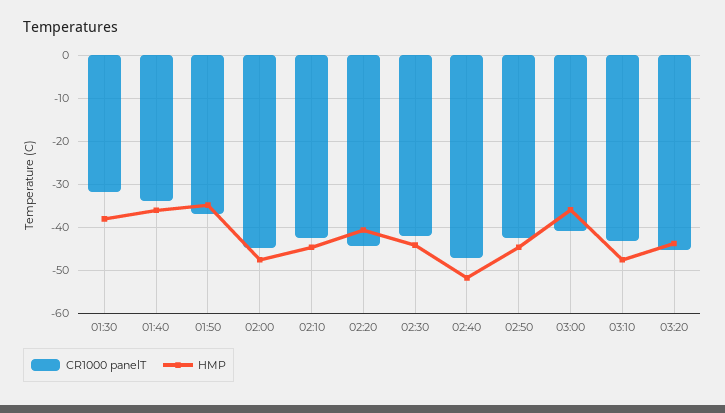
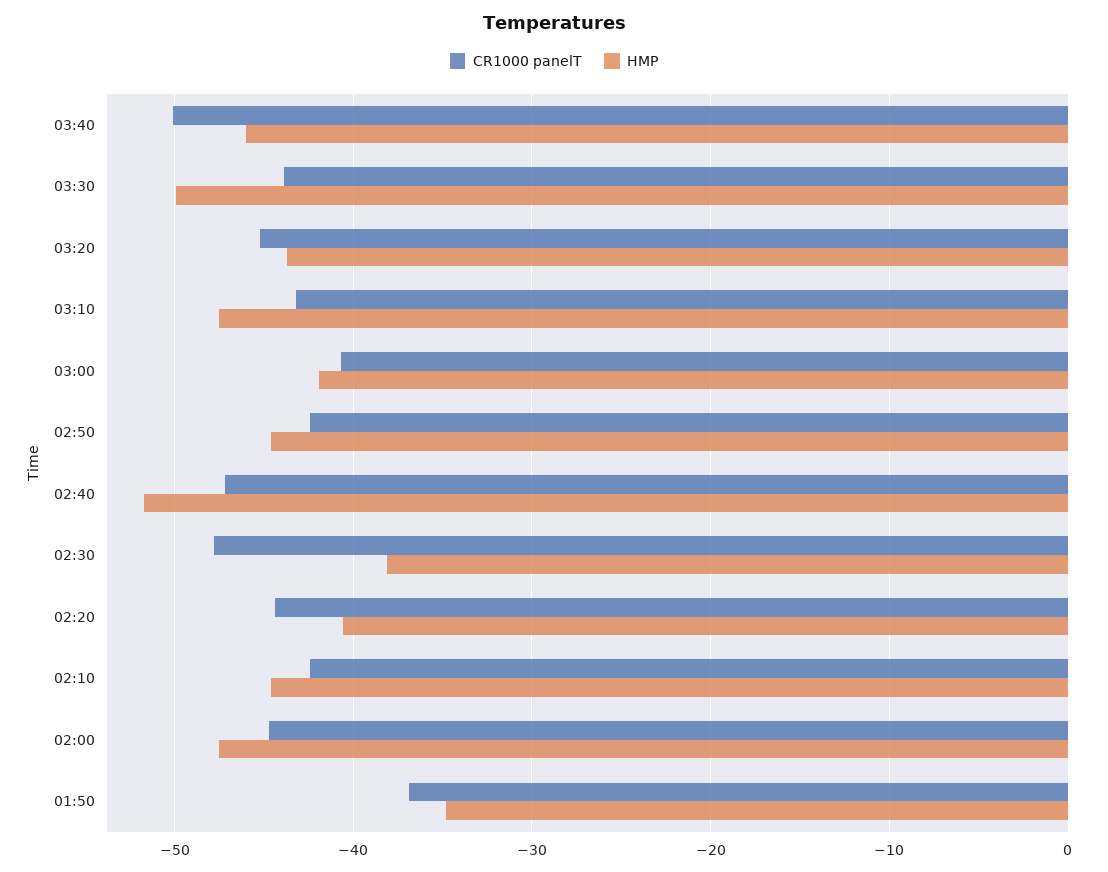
CR1000 panelT, 01:30: -32 -> none
HMP, 01:30: -38 -> none
CR1000 panelT, 01:40: -34 -> none
HMP, 01:40: -36 -> none
CR1000 panelT, 02:30: -42 -> -48
HMP, 02:30: -44 -> -38
HMP, 03:00: -36 -> -42
CR1000 panelT, 03:40: none -> -50
HMP, 03:40: none -> -46
CR1000 panelT, 03:30: none -> -44
HMP, 03:30: none -> -50

